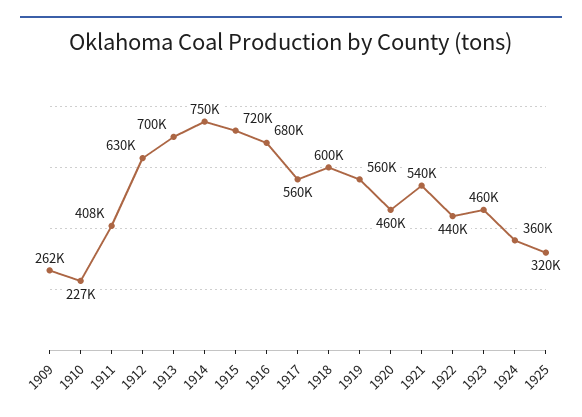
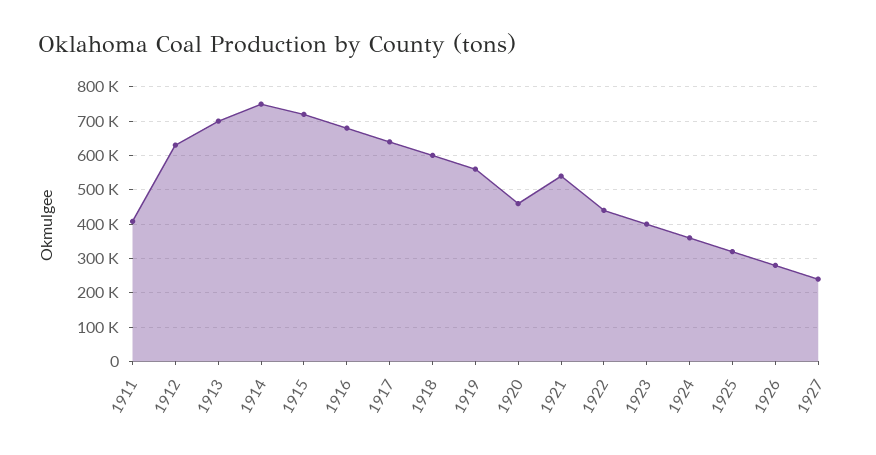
1909: 262000 -> none
1910: 227000 -> none
1917: 560000 -> 640000
1923: 460000 -> 400000
1926: none -> 280000
1927: none -> 240000

